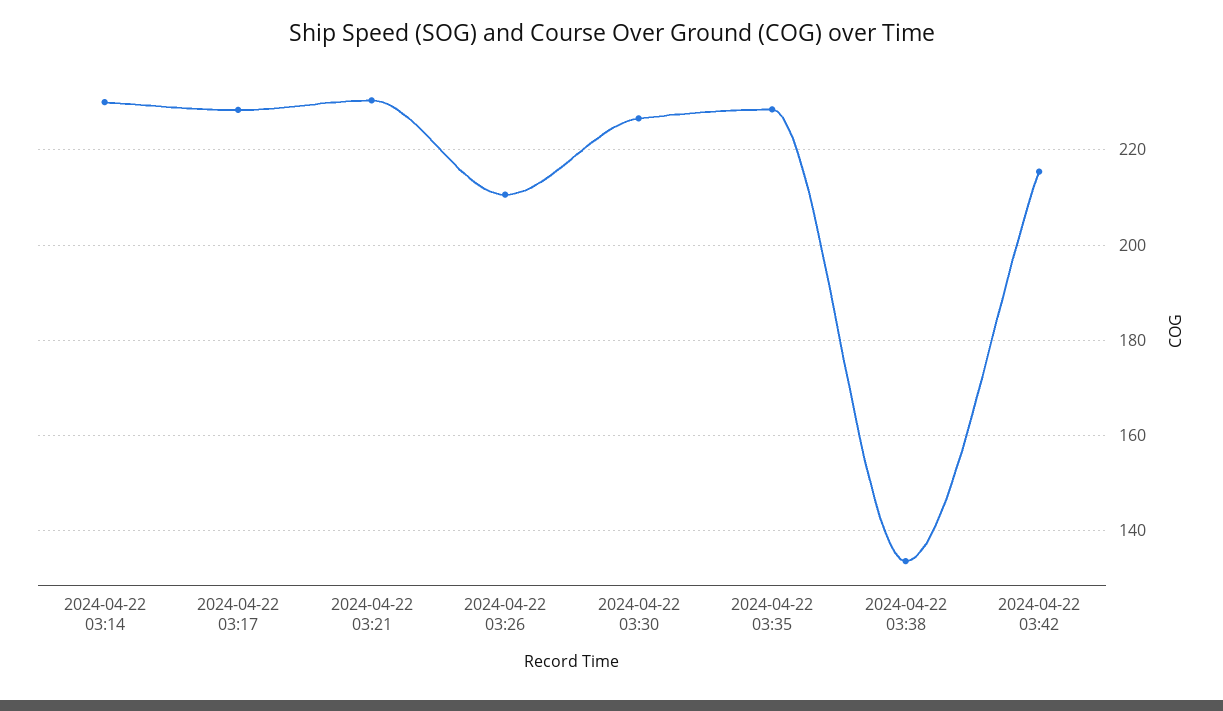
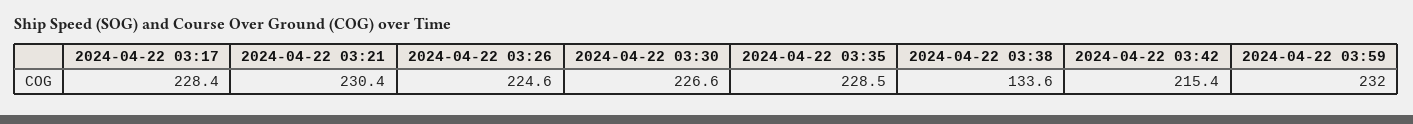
2024-04-22 03:14: 230 -> none
2024-04-22 03:26: 210 -> 224.6
2024-04-22 03:59: none -> 232

